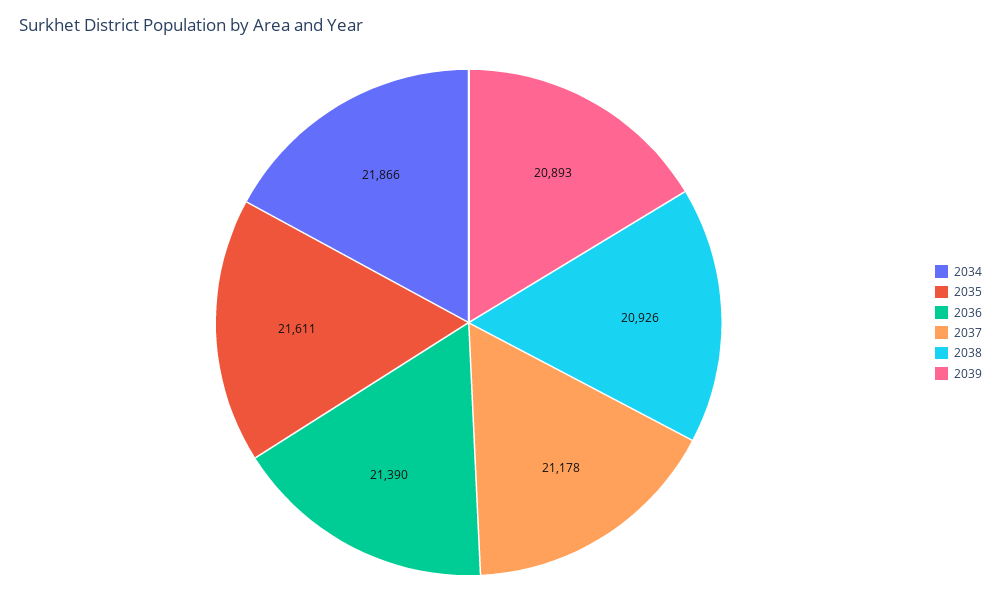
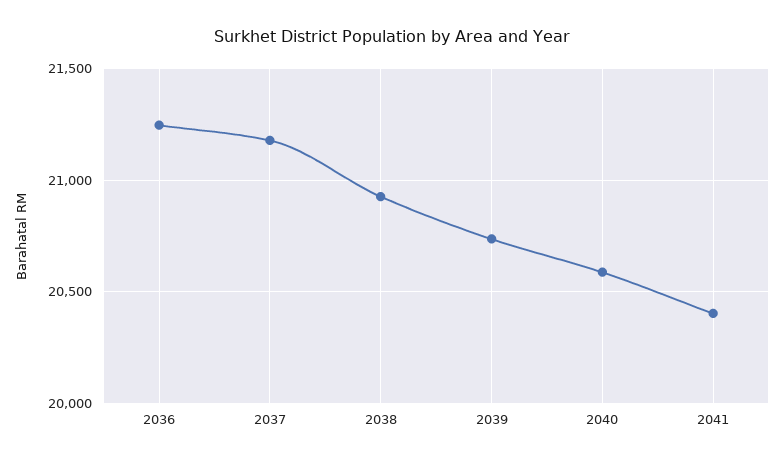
2034: 21866 -> none
2035: 21611 -> none
2036: 21390 -> 21250
2039: 20893 -> 20750
2040: none -> 20600
2041: none -> 20400

